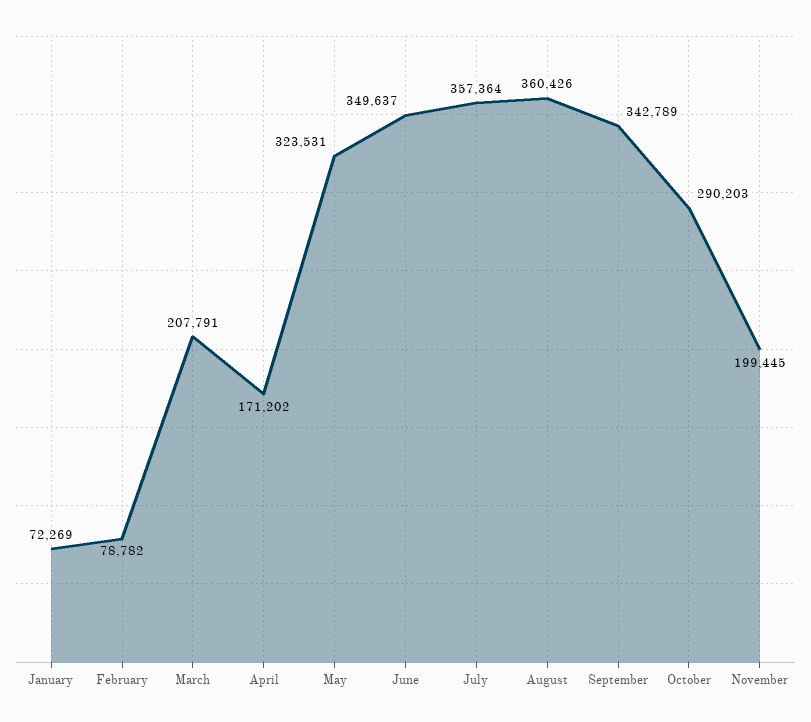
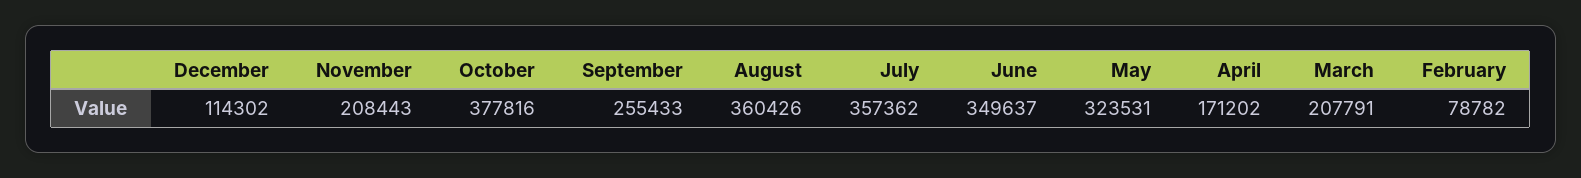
January: 72269 -> none
July: 357364 -> 357362
September: 342789 -> 255433
October: 290203 -> 377816
November: 199445 -> 208443
December: none -> 114302

